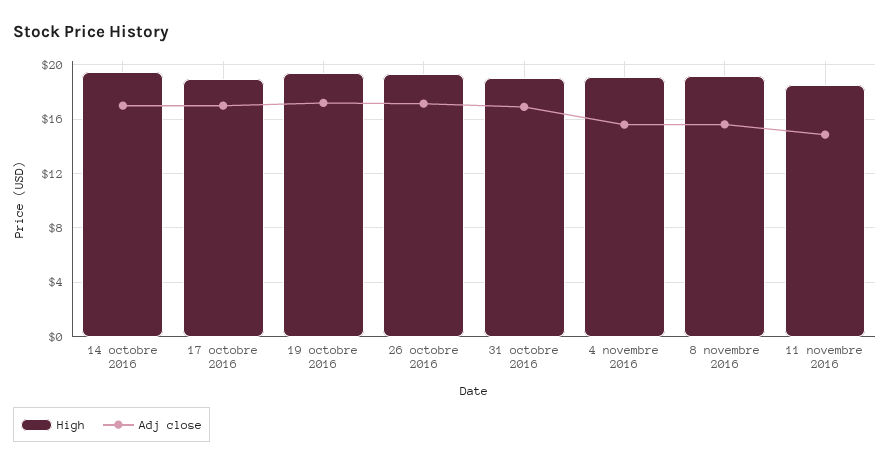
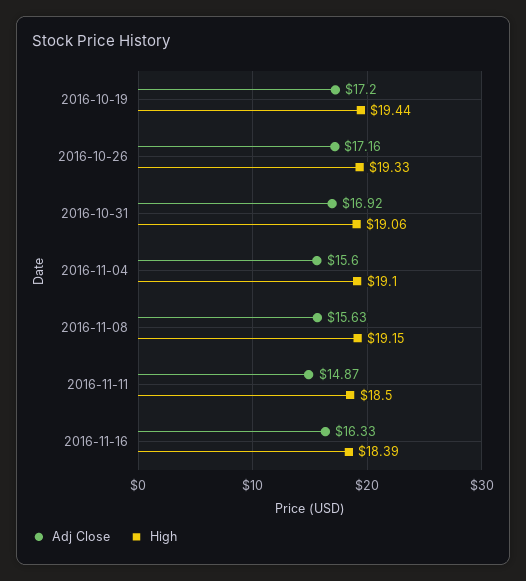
High, 14 octobre 2016: 19.5 -> none
Adj close, 14 octobre 2016: 17 -> none
High, 17 octobre 2016: 19 -> none
Adj close, 17 octobre 2016: 17 -> none
Adj close, 2016-11-16: none -> 16.33
High, 2016-11-16: none -> 18.39

